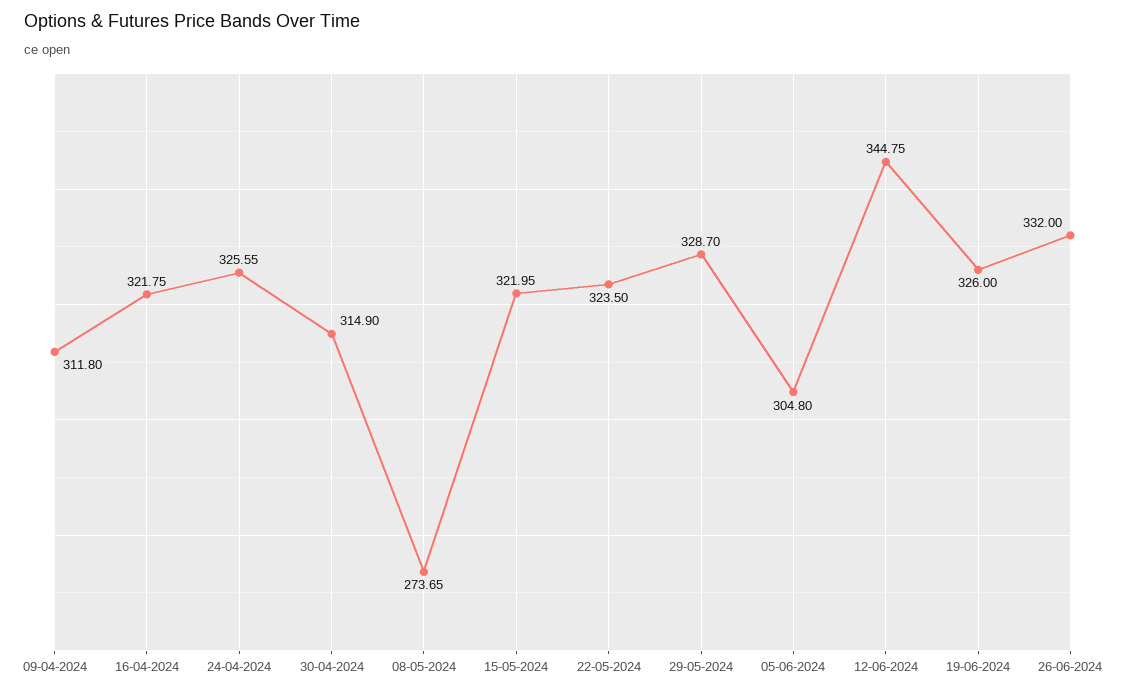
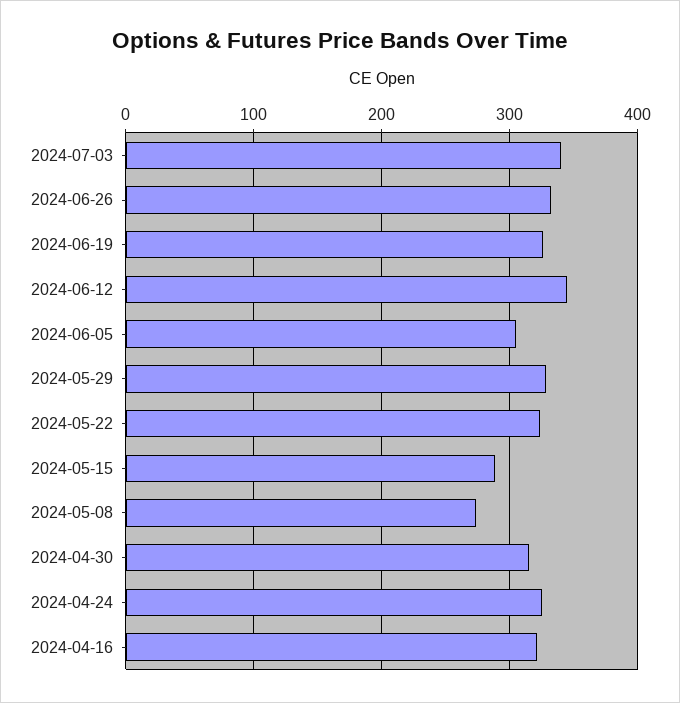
09-04-2024: 311.8 -> none
15-05-2024: 321.95 -> 290
2024-07-03: none -> 340

